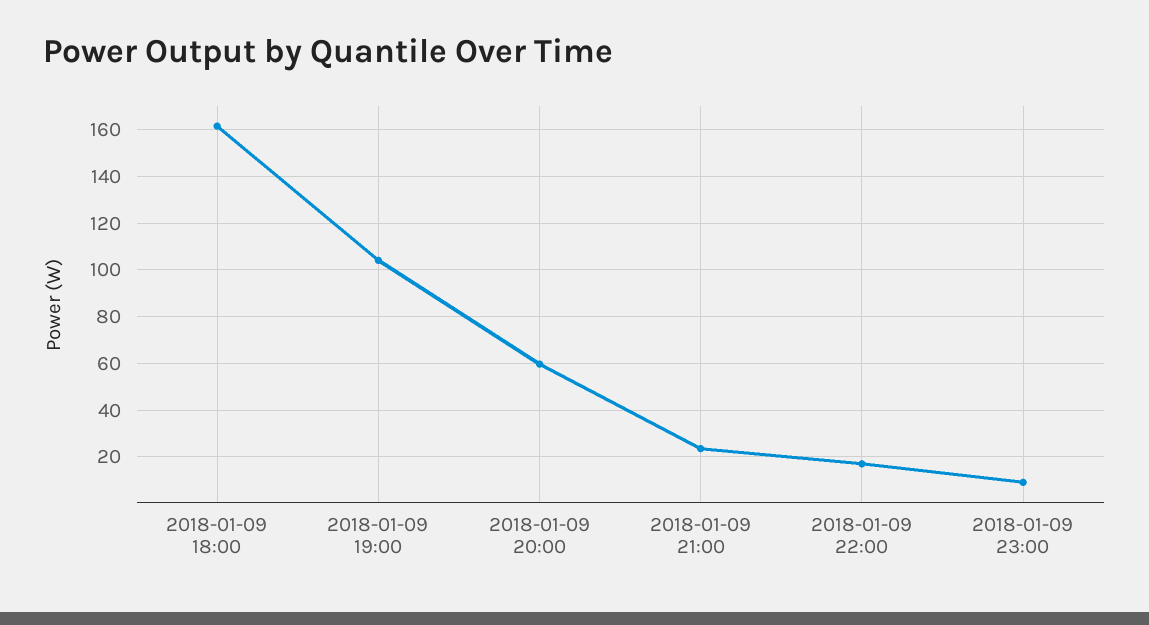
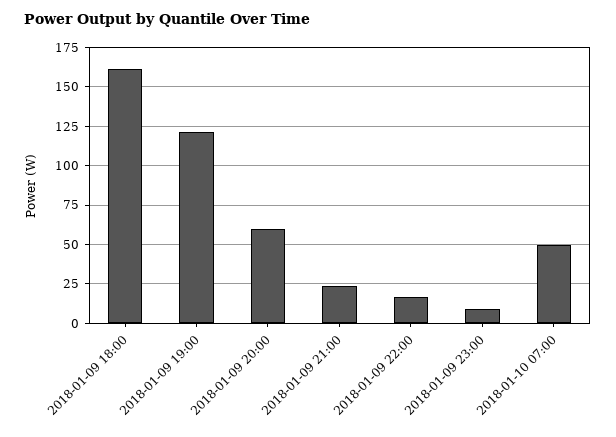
2018-01-09 19:00: 105 -> 120
2018-01-10 07:00: none -> 50

